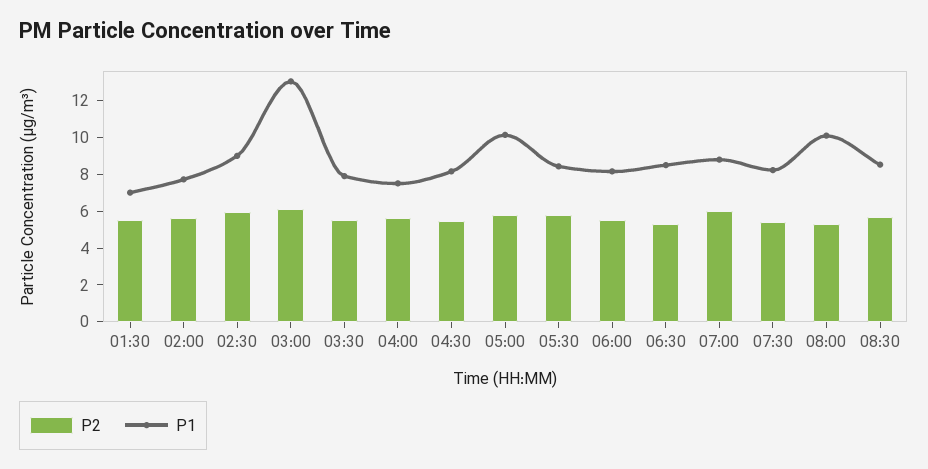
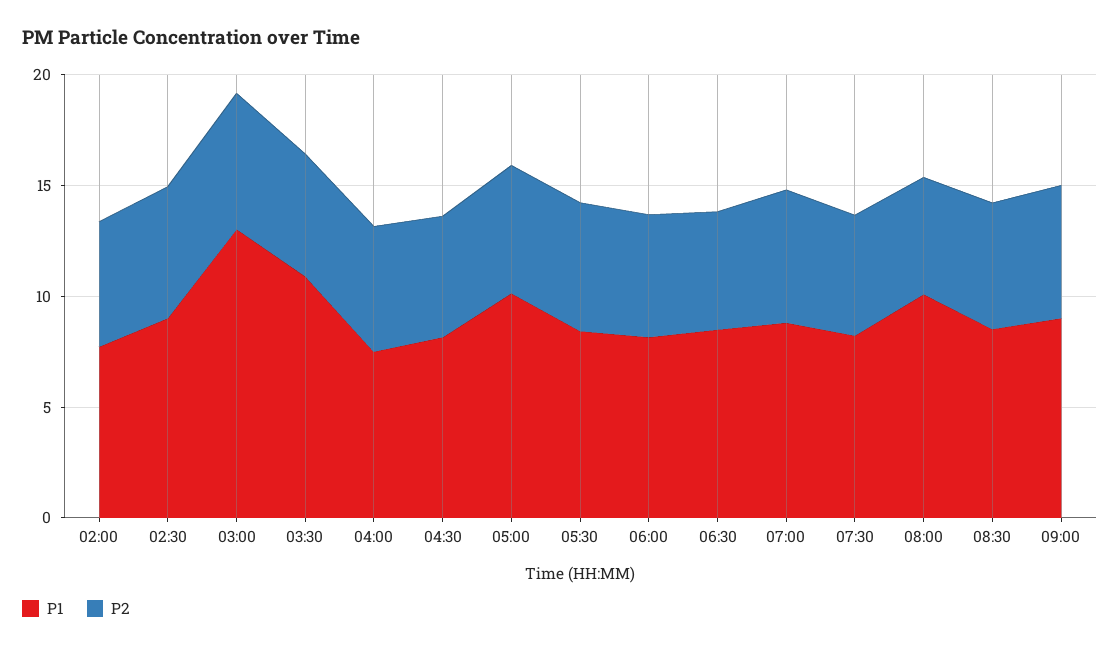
P2, 01:30: 5.5 -> none
P1, 01:30: 7 -> none
P1, 03:30: 8 -> 11
P1, 09:00: none -> 9
P2, 09:00: none -> 6

